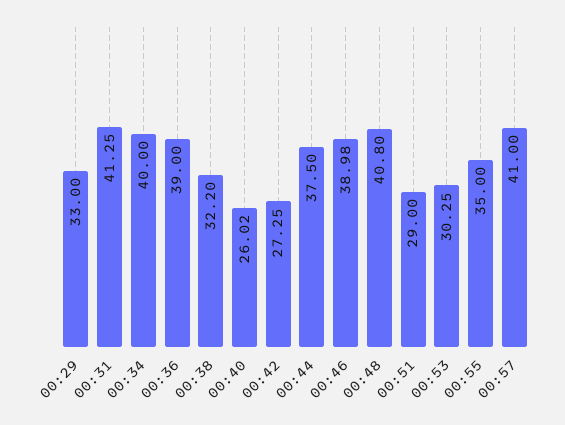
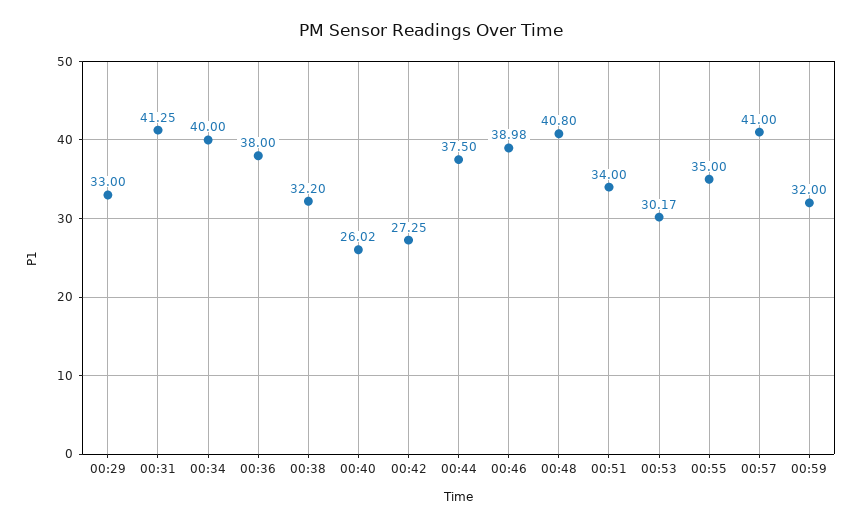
00:36: 39 -> 38
00:51: 29 -> 34
00:53: 30.25 -> 30.17
00:59: none -> 32

